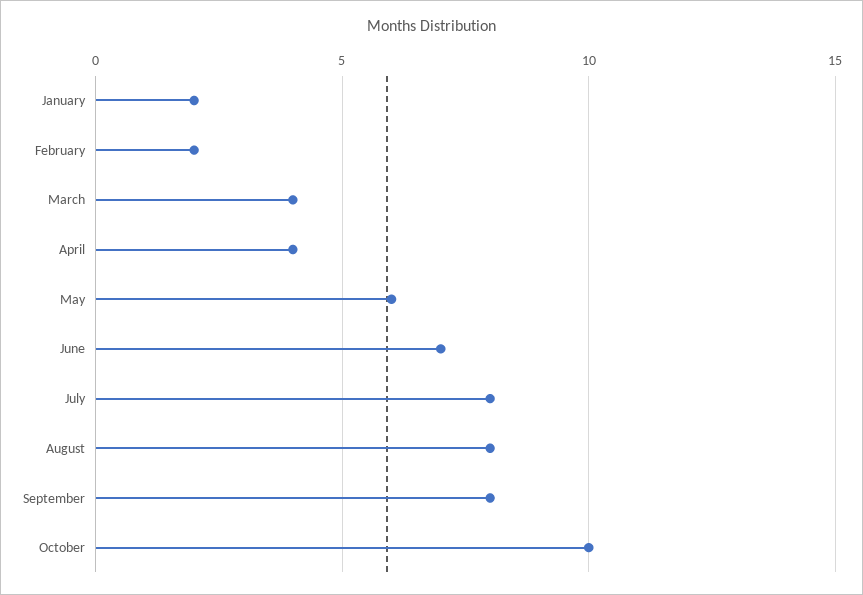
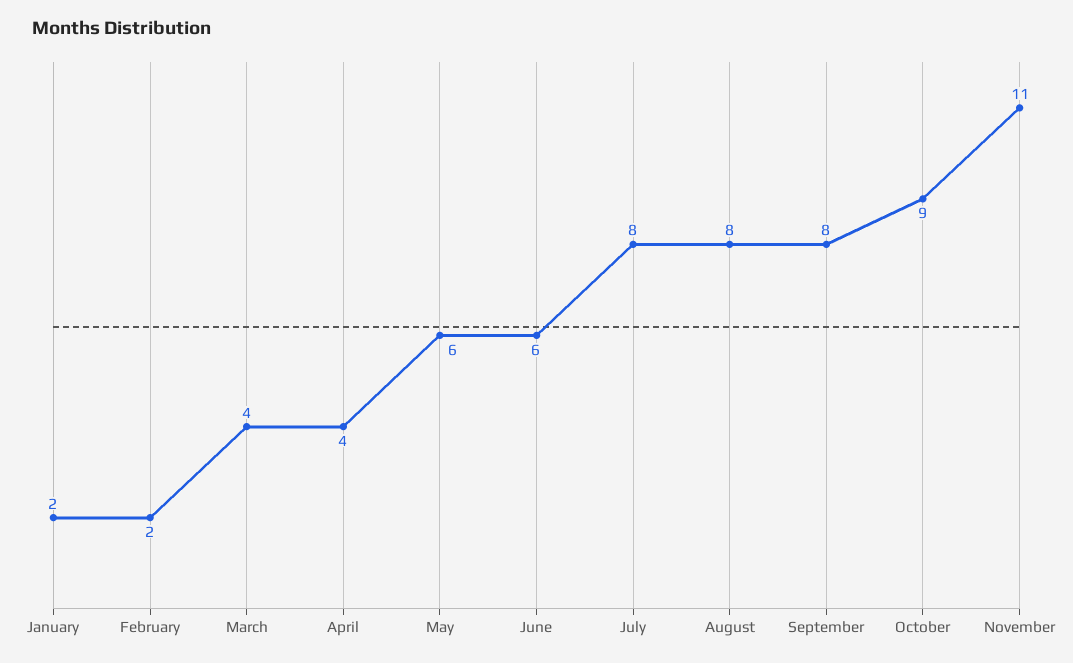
June: 7 -> 6
October: 10 -> 9
November: none -> 11

